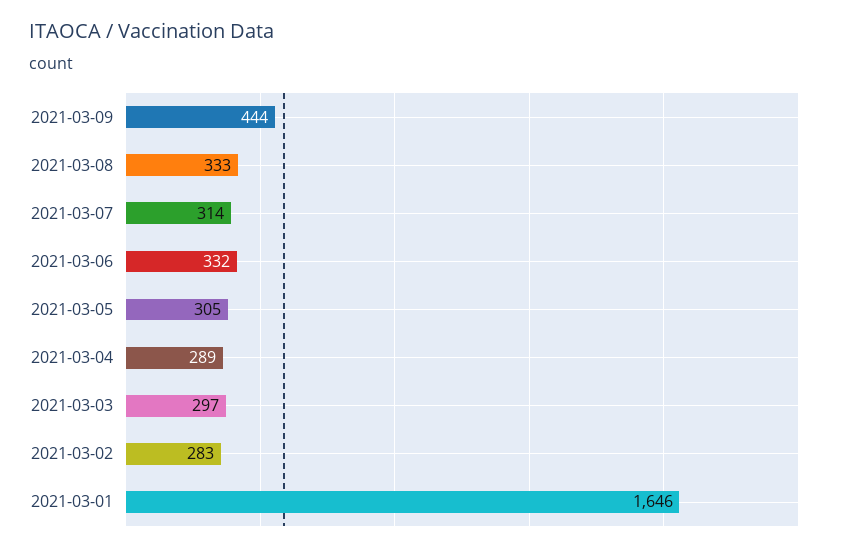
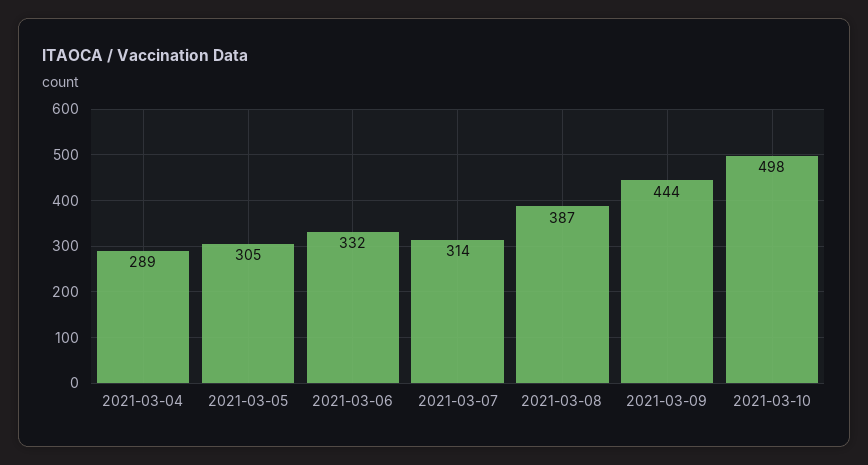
2021-03-08: 333 -> 387
2021-03-03: 297 -> none
2021-03-02: 283 -> none
2021-03-01: 1646 -> none
2021-03-10: none -> 498

